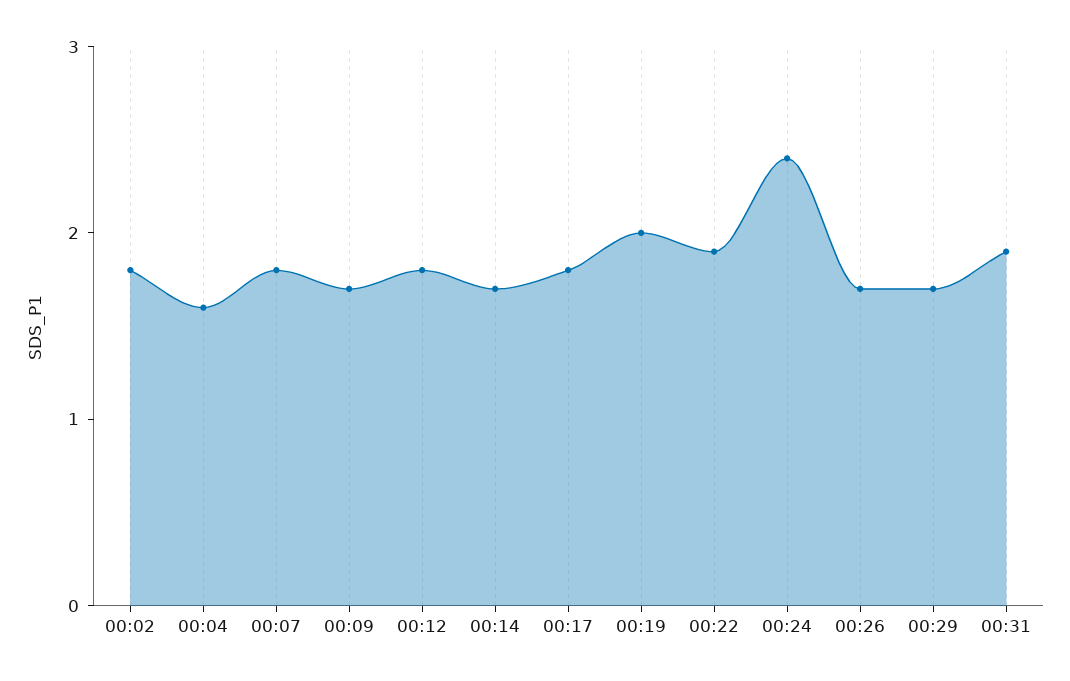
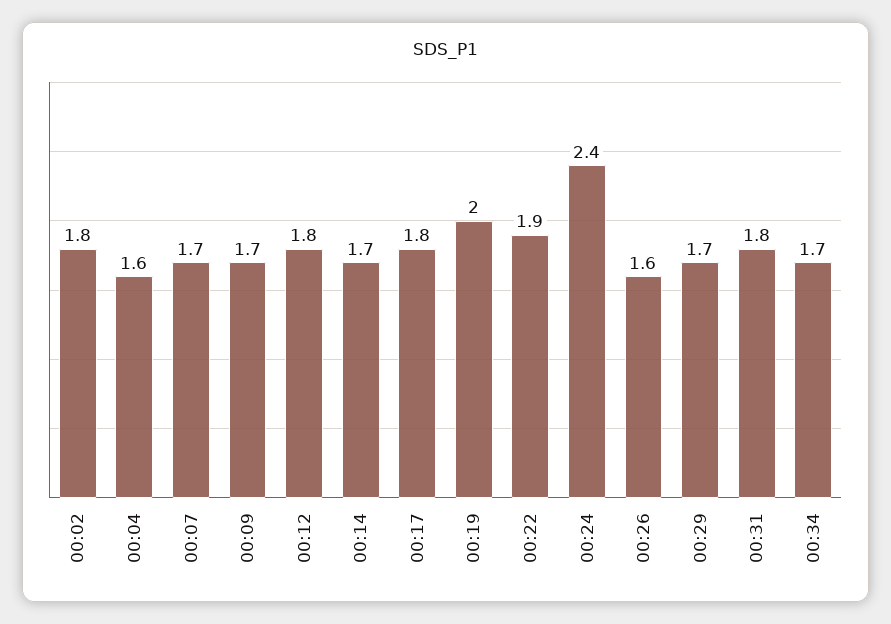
00:07: 1.8 -> 1.7
00:26: 1.7 -> 1.6
00:31: 1.9 -> 1.8
00:34: none -> 1.7

